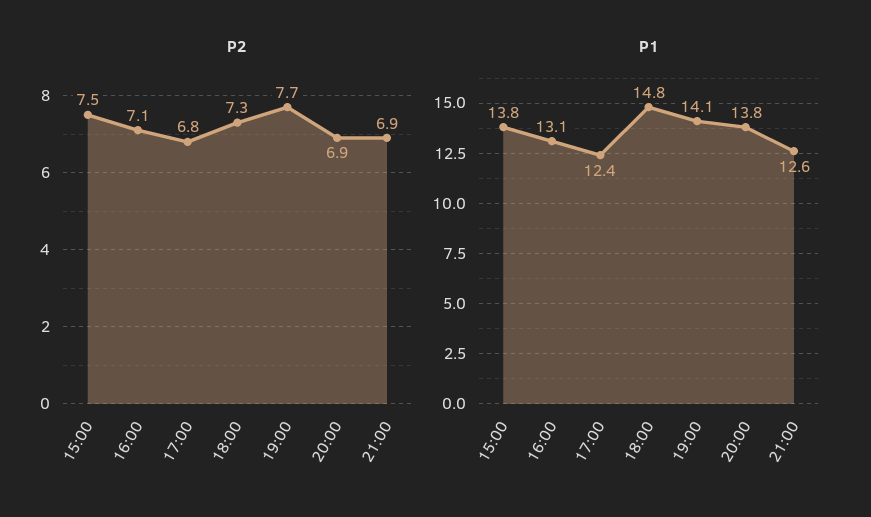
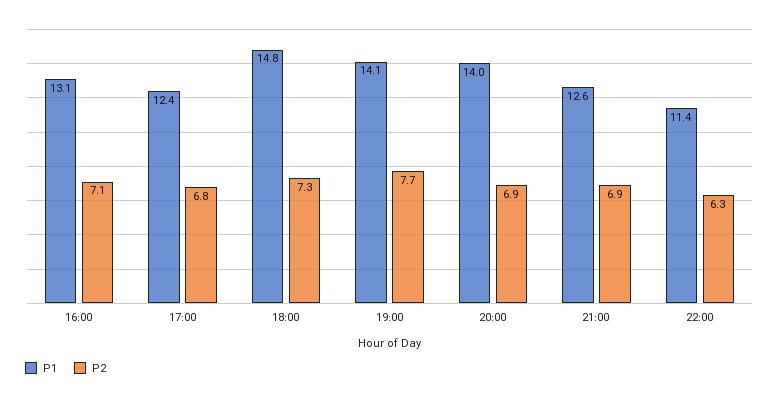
P2, 15:00: 7.5 -> none
P1, 15:00: 13.8 -> none
P1, 20:00: 13.8 -> 14
P1, 22:00: none -> 11.4
P2, 22:00: none -> 6.3

